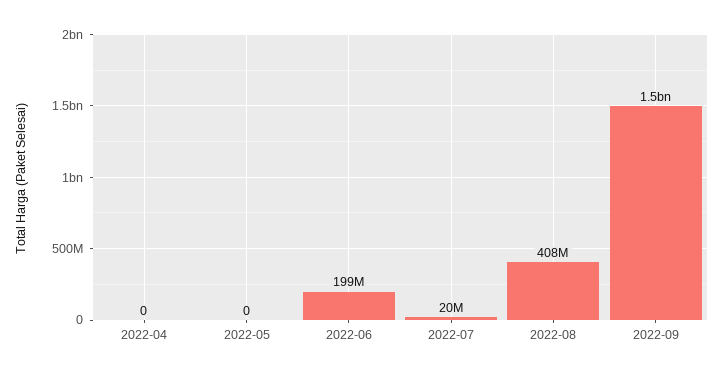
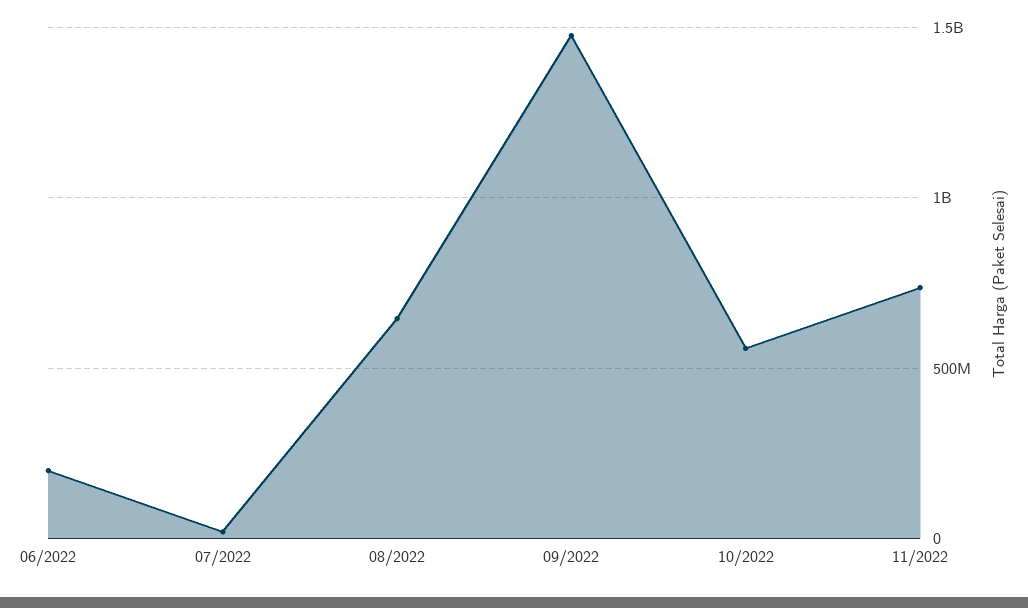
2022-04: 0 -> none
2022-05: 0 -> none
2022-08: 408000000 -> 650000000
10/2022: none -> 550000000
11/2022: none -> 750000000

